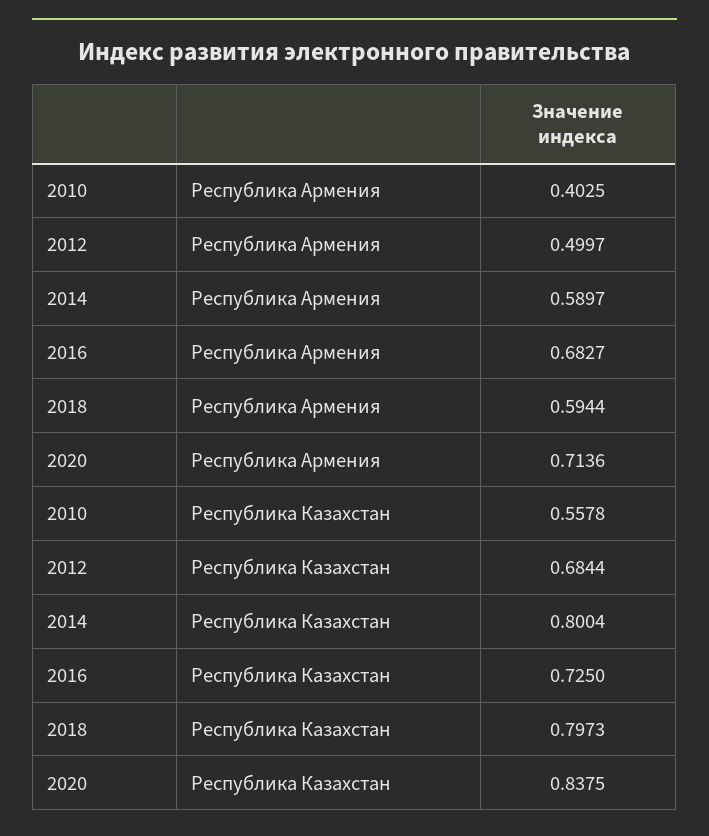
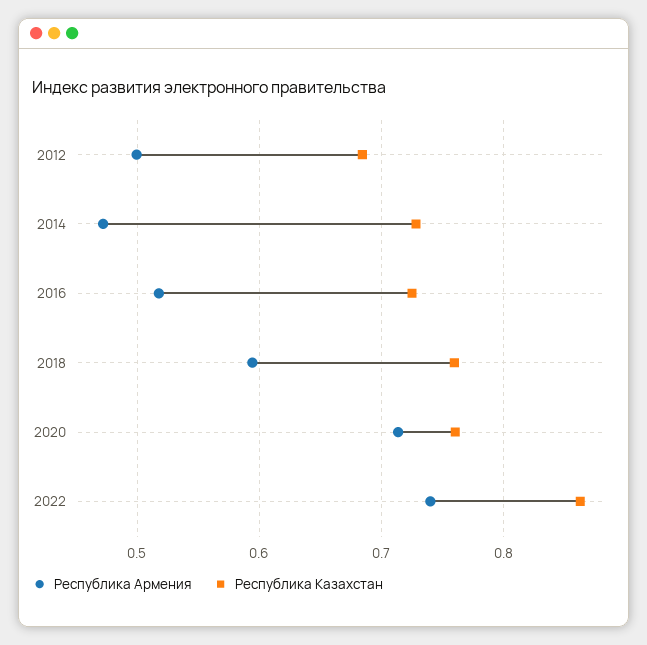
Республика Армения, 2010: 0.4025 -> none
Республика Армения, 2014: 0.5897 -> 0.47
Республика Армения, 2016: 0.6827 -> 0.52
Республика Казахстан, 2010: 0.5578 -> none
Республика Казахстан, 2014: 0.8004 -> 0.73
Республика Казахстан, 2018: 0.7973 -> 0.76
Республика Казахстан, 2020: 0.8375 -> 0.76
Республика Армения, 2022: none -> 0.74
Республика Казахстан, 2022: none -> 0.86

